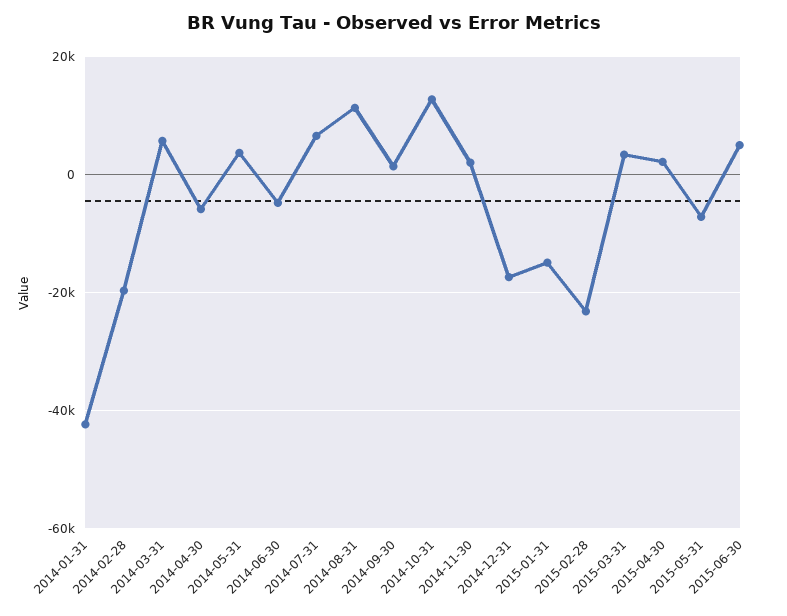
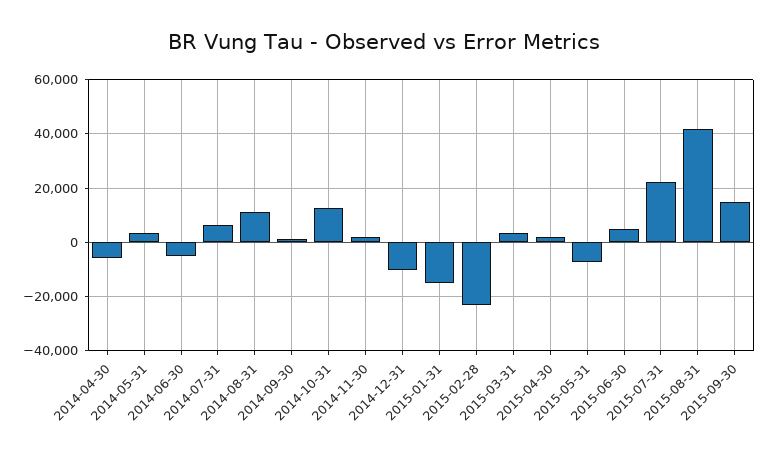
2014-01-31: -42000 -> none
2014-02-28: -20000 -> none
2014-03-31: 6000 -> none
2014-12-31: -18000 -> -10000
2015-07-31: none -> 22500
2015-08-31: none -> 42500
2015-09-30: none -> 15000

